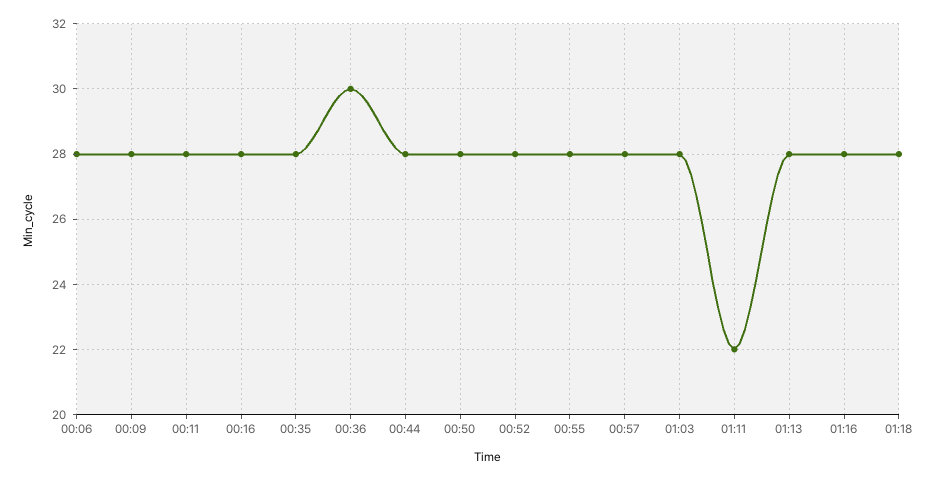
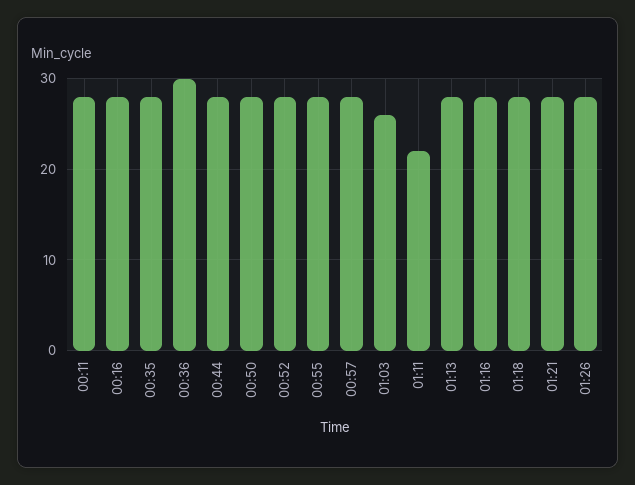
00:06: 28 -> none
00:09: 28 -> none
01:03: 28 -> 26
01:21: none -> 28
01:26: none -> 28

